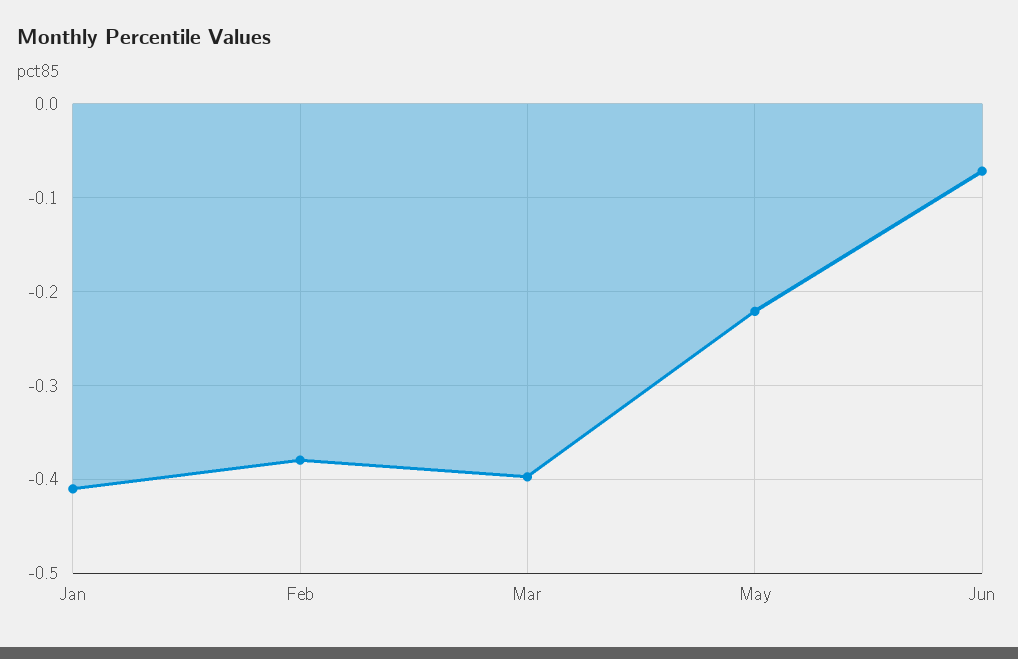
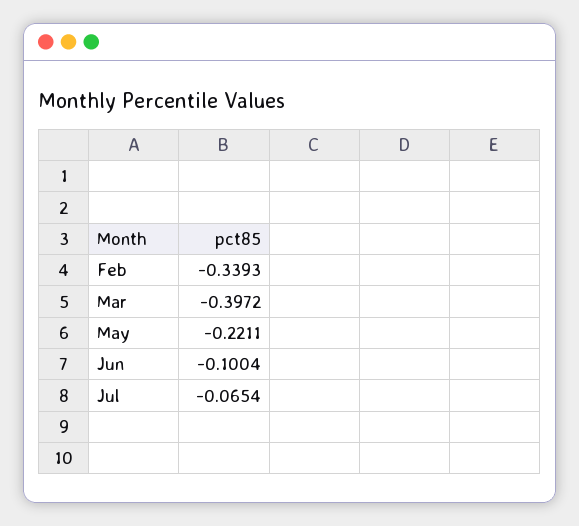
Jan: -0.41 -> none
Feb: -0.38 -> -0.3393
Jun: -0.07 -> -0.1004
Jul: none -> -0.0654

